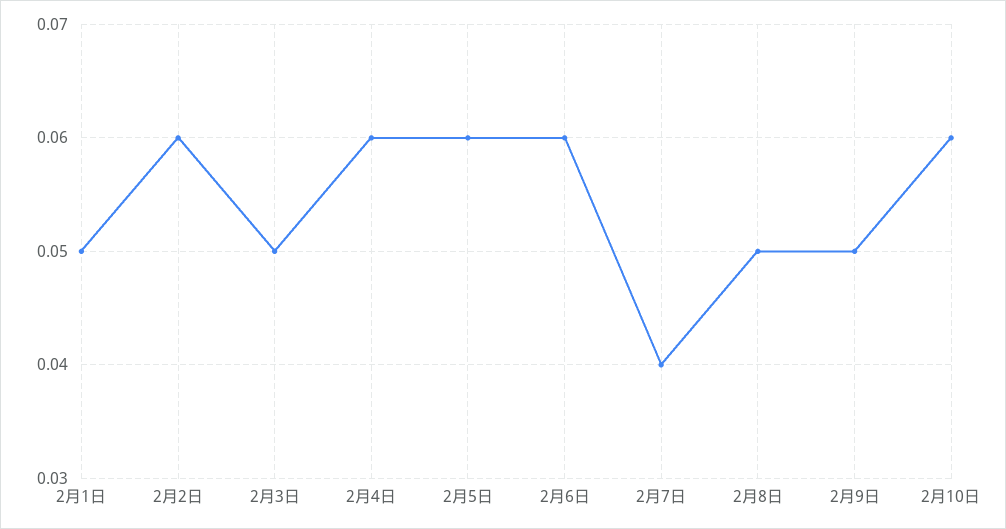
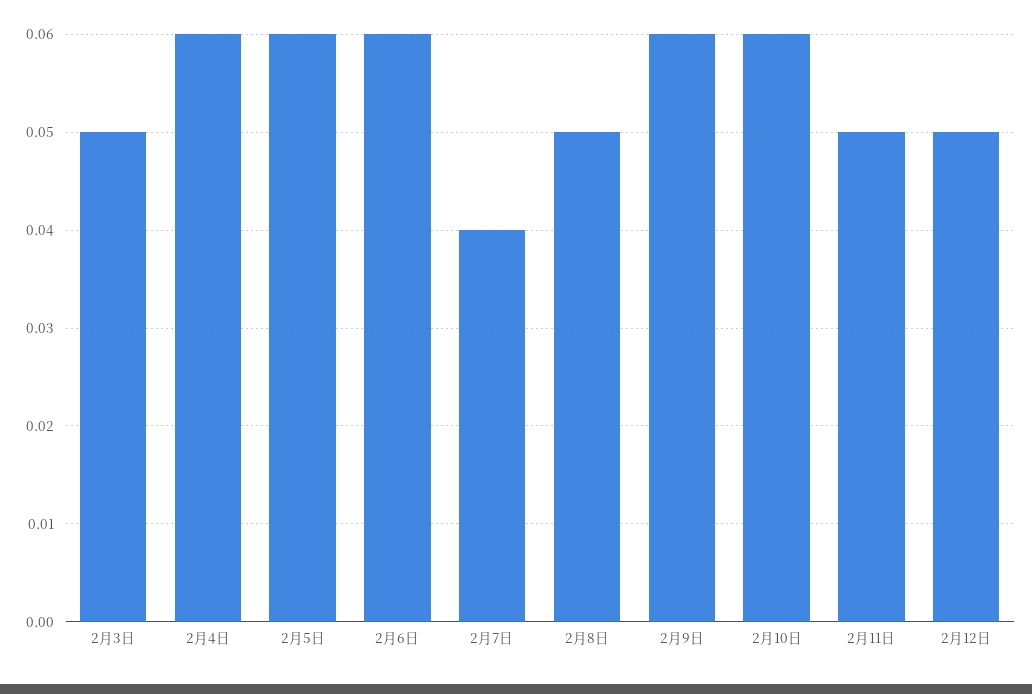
2月1日: 0.05 -> none
2月2日: 0.06 -> none
2月9日: 0.05 -> 0.06
2月11日: none -> 0.05
2月12日: none -> 0.05

